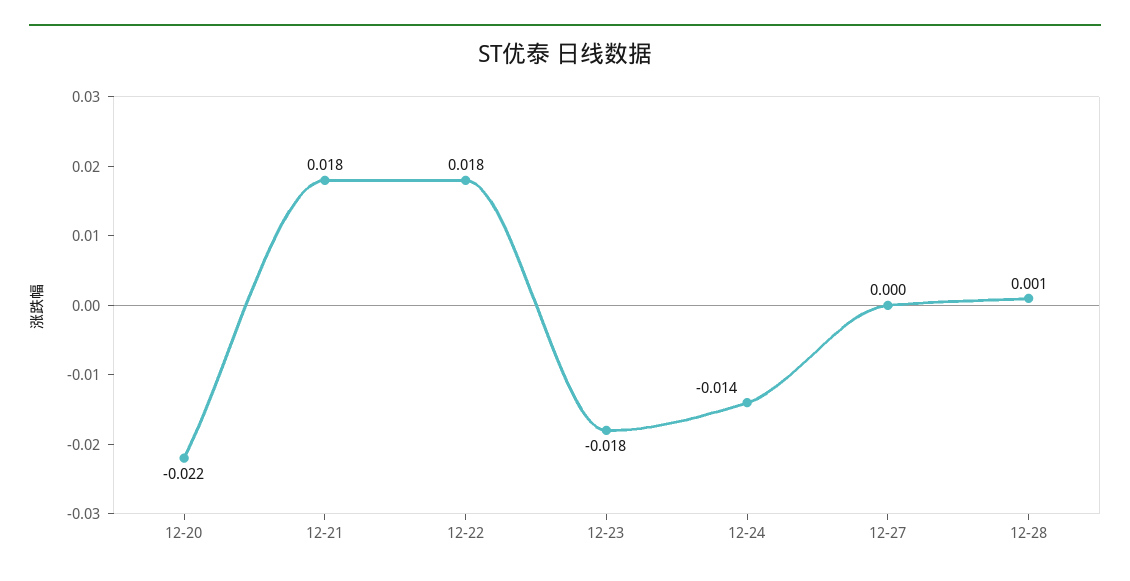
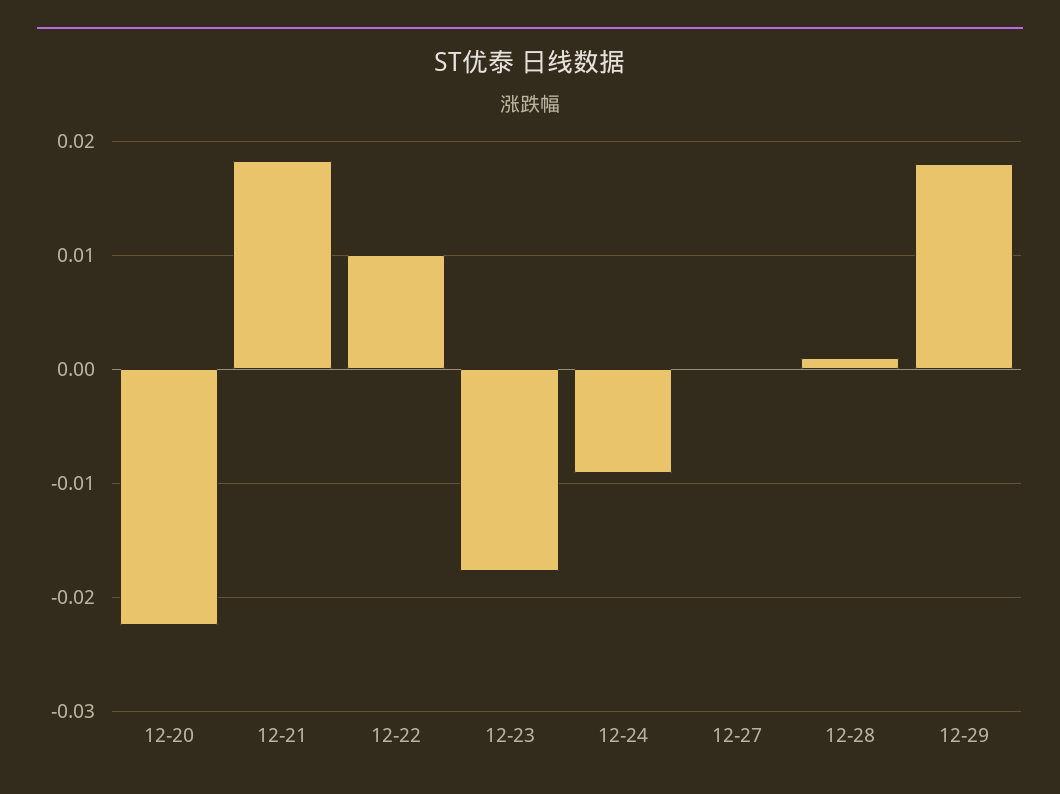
12-22: 0.018 -> 0.01
12-24: -0.014 -> -0.009
12-29: none -> 0.018

